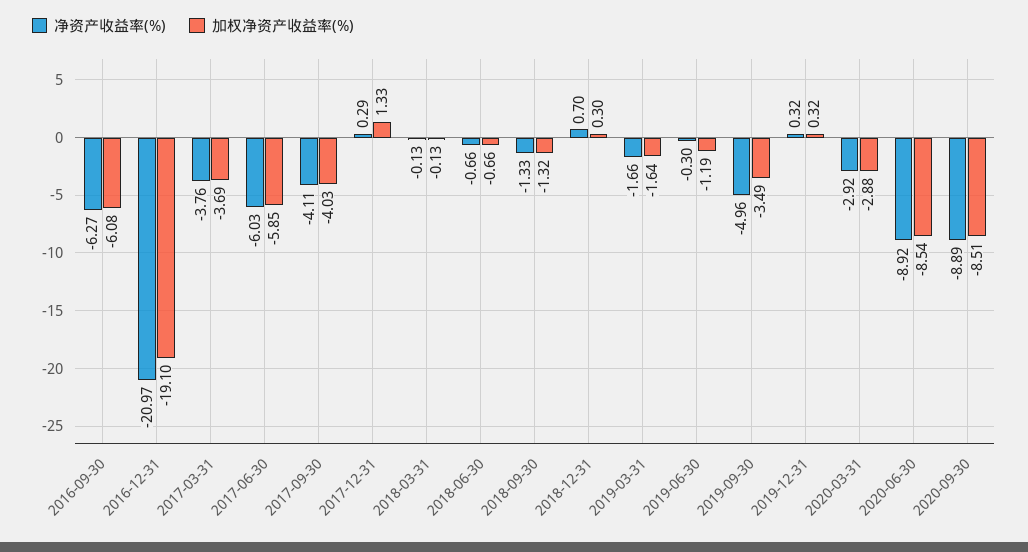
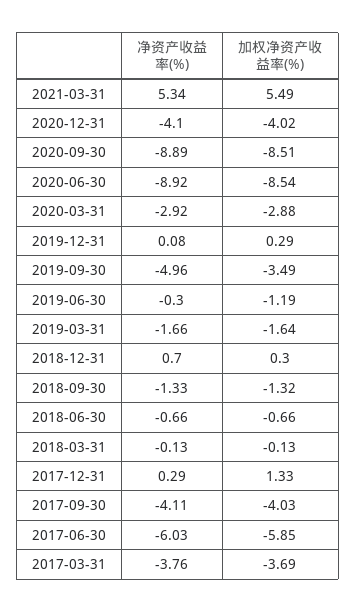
净资产收益率(%), 2016-09-30: -6.27 -> none
加权净资产收益率(%), 2016-09-30: -6.08 -> none
净资产收益率(%), 2016-12-31: -20.97 -> none
加权净资产收益率(%), 2016-12-31: -19.1 -> none
净资产收益率(%), 2019-12-31: 0.32 -> 0.08
加权净资产收益率(%), 2019-12-31: 0.32 -> 0.29
净资产收益率(%), 2021-03-31: none -> 5.34
加权净资产收益率(%), 2021-03-31: none -> 5.49
净资产收益率(%), 2020-12-31: none -> -4.1
加权净资产收益率(%), 2020-12-31: none -> -4.02

